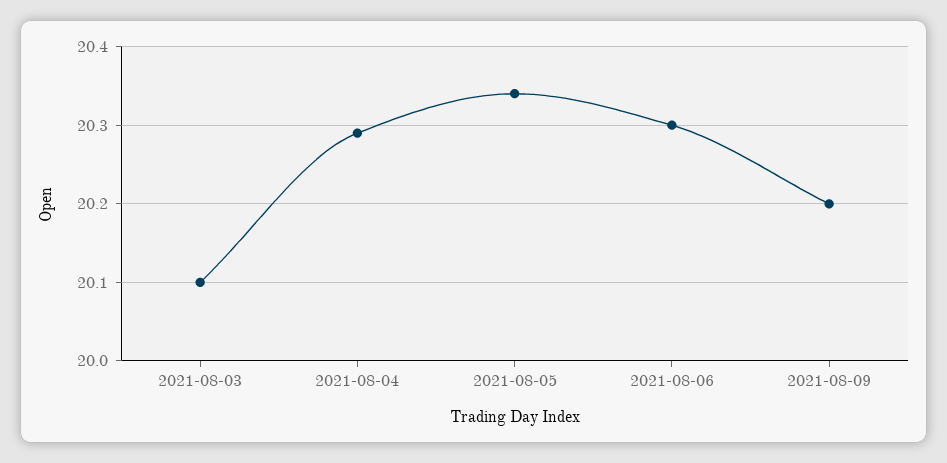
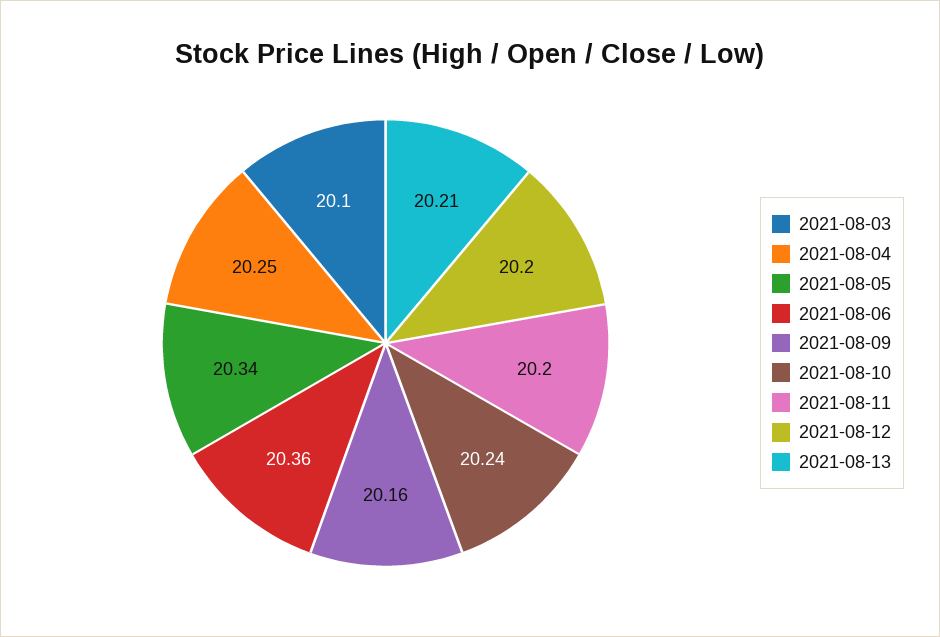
2021-08-04: 20.29 -> 20.25
2021-08-06: 20.3 -> 20.36
2021-08-09: 20.2 -> 20.16
2021-08-10: none -> 20.24
2021-08-11: none -> 20.2
2021-08-12: none -> 20.2
2021-08-13: none -> 20.21

